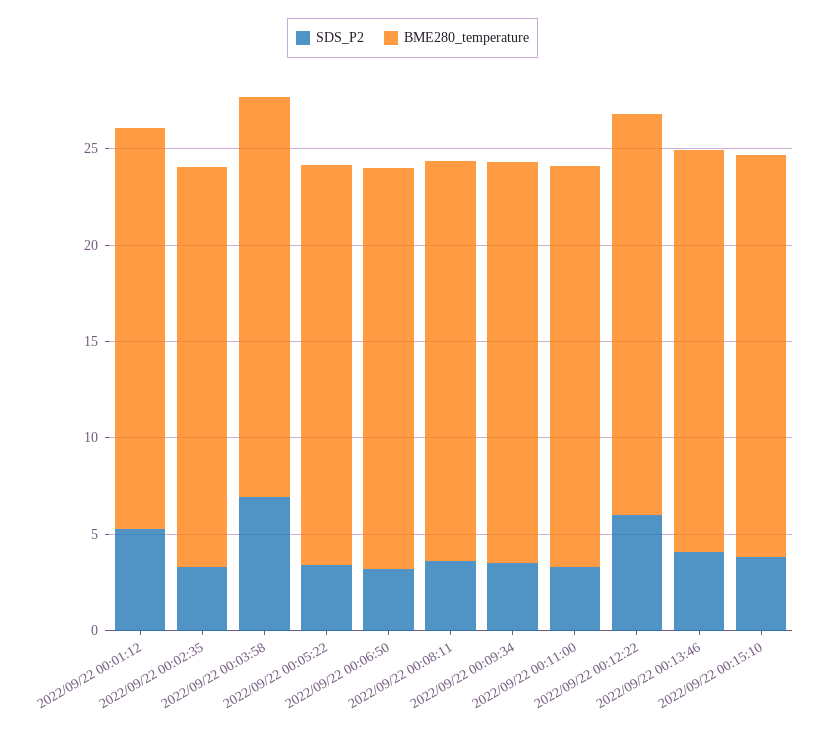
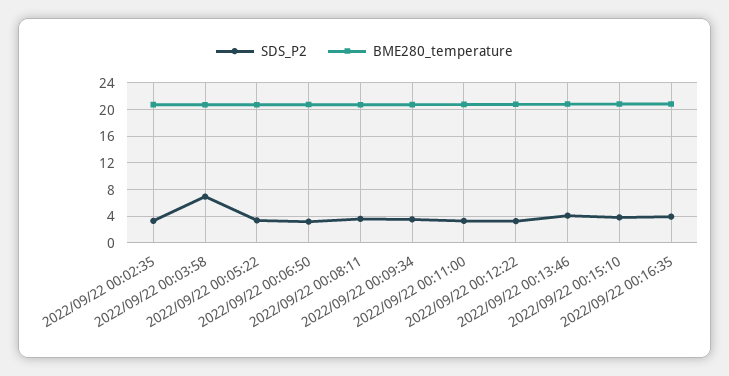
SDS_P2, 2022/09/22 00:01:12: 5 -> none
BME280_temperature, 2022/09/22 00:01:12: 21 -> none
SDS_P2, 2022/09/22 00:12:22: 6 -> 3
SDS_P2, 2022/09/22 00:16:35: none -> 4
BME280_temperature, 2022/09/22 00:16:35: none -> 21

